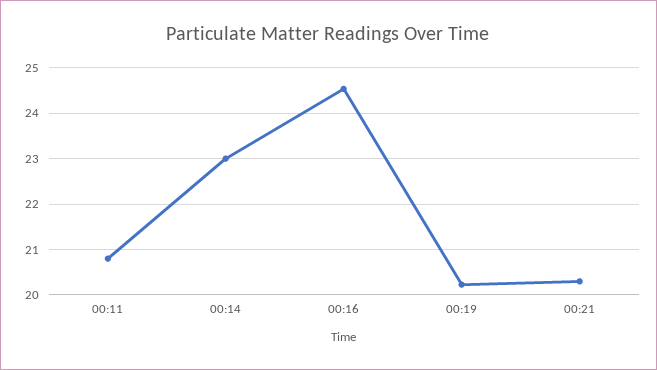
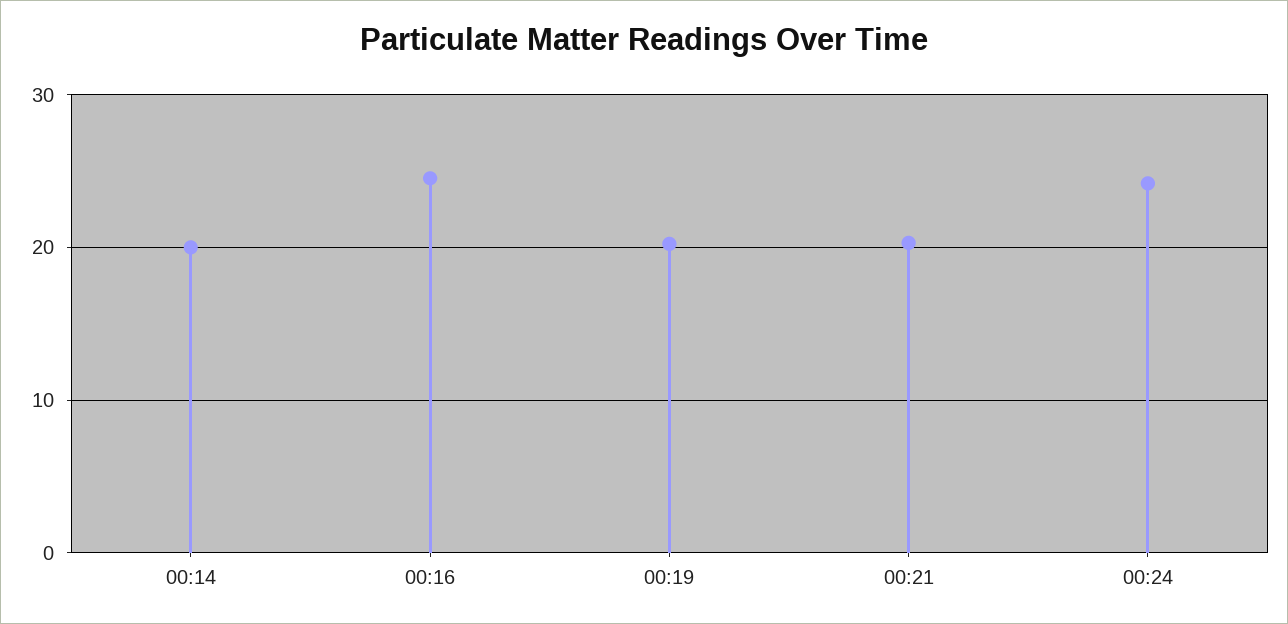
00:11: 20.8 -> none
00:14: 23 -> 20
00:24: none -> 24

